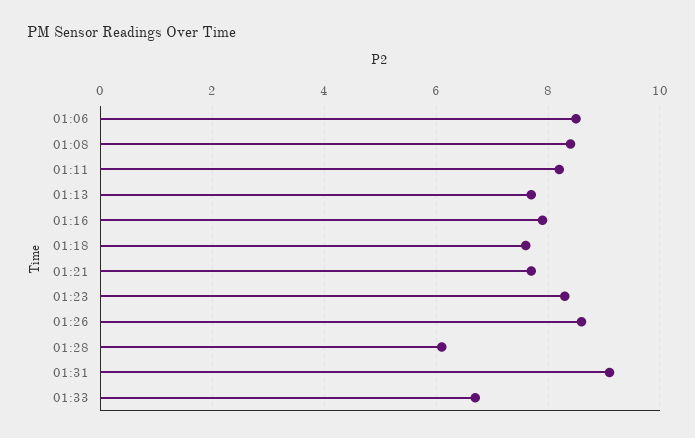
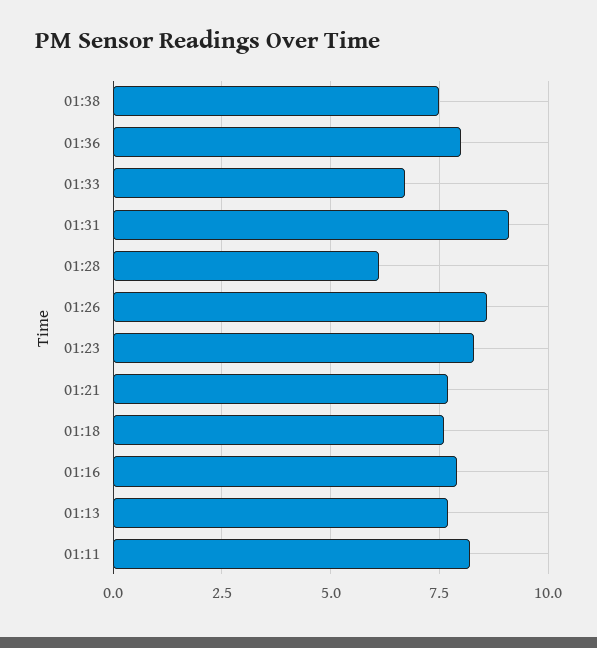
01:06: 8.5 -> none
01:08: 8.5 -> none
01:38: none -> 7.5
01:36: none -> 8

